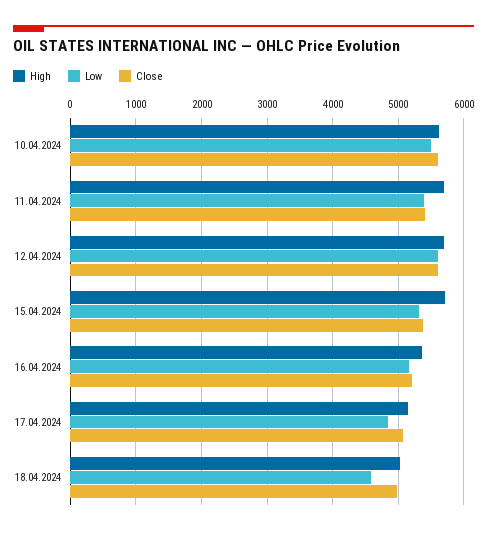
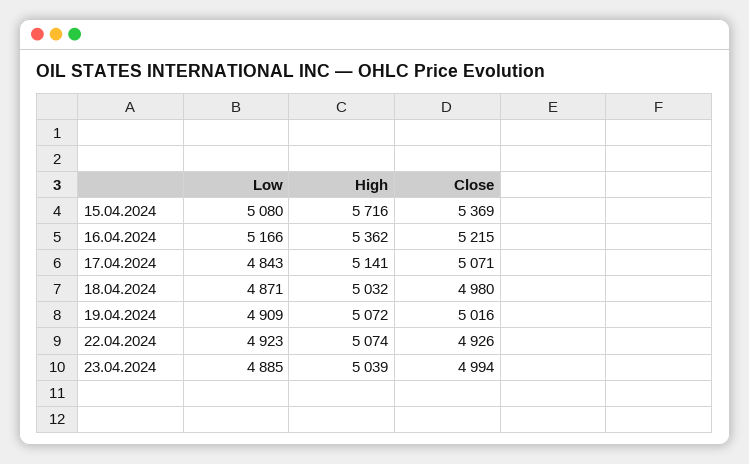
High, 10.04.2024: 5600 -> none
Low, 10.04.2024: 5500 -> none
Close, 10.04.2024: 5600 -> none
High, 11.04.2024: 5700 -> none
Low, 11.04.2024: 5400 -> none
Close, 11.04.2024: 5400 -> none
High, 12.04.2024: 5700 -> none
Low, 12.04.2024: 5600 -> none
Close, 12.04.2024: 5600 -> none
Low, 15.04.2024: 5300 -> 5080
Low, 18.04.2024: 4600 -> 4871
Low, 19.04.2024: none -> 4909
High, 19.04.2024: none -> 5072
Close, 19.04.2024: none -> 5016
Low, 22.04.2024: none -> 4923
High, 22.04.2024: none -> 5074
Close, 22.04.2024: none -> 4926
Low, 23.04.2024: none -> 4885
High, 23.04.2024: none -> 5039
Close, 23.04.2024: none -> 4994

